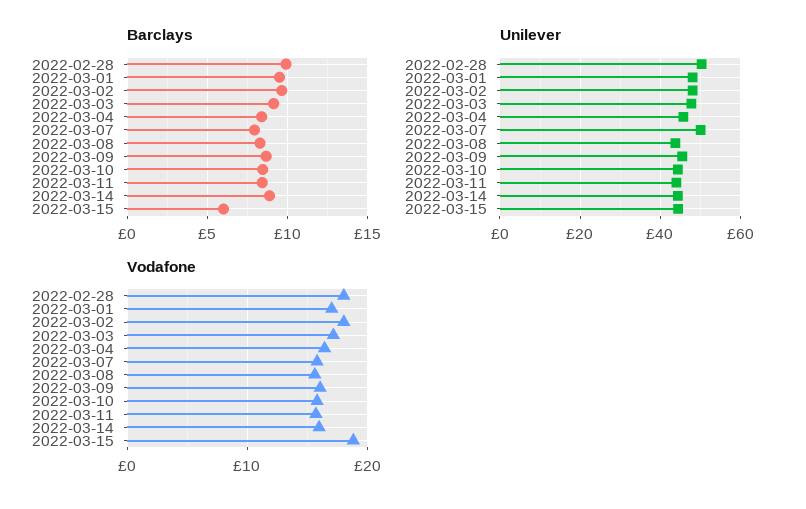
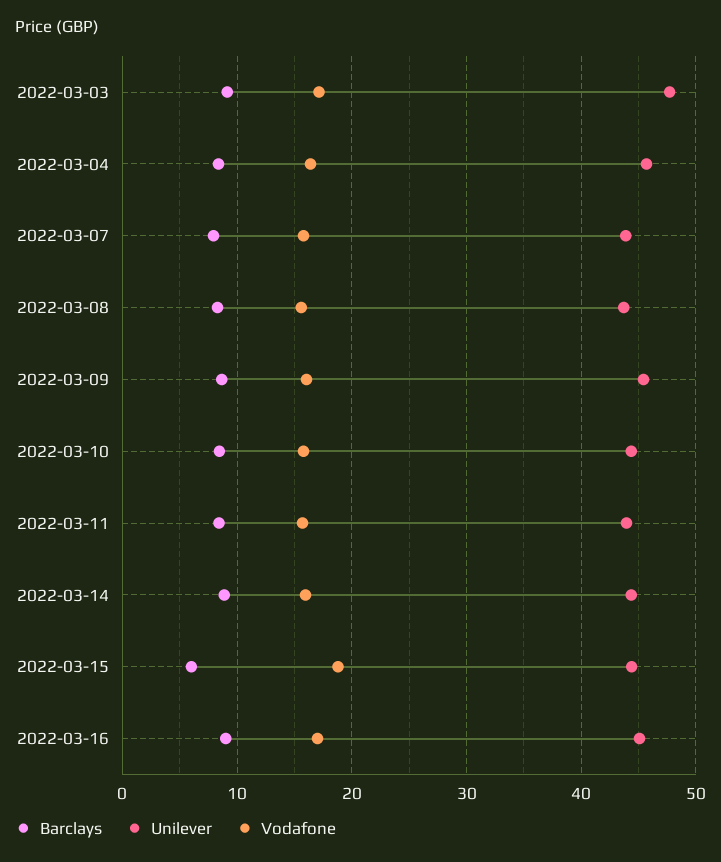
Barclays, 2022-02-28: 10 -> none
Barclays, 2022-03-01: 9.5 -> none
Barclays, 2022-03-02: 9.5 -> none
Unilever, 2022-02-28: 50 -> none
Unilever, 2022-03-01: 48 -> none
Unilever, 2022-03-02: 48 -> none
Unilever, 2022-03-07: 50 -> 44
Vodafone, 2022-02-28: 18 -> none
Vodafone, 2022-03-01: 17 -> none
Vodafone, 2022-03-02: 18 -> none
Barclays, 2022-03-16: none -> 9
Unilever, 2022-03-16: none -> 45
Vodafone, 2022-03-16: none -> 17

